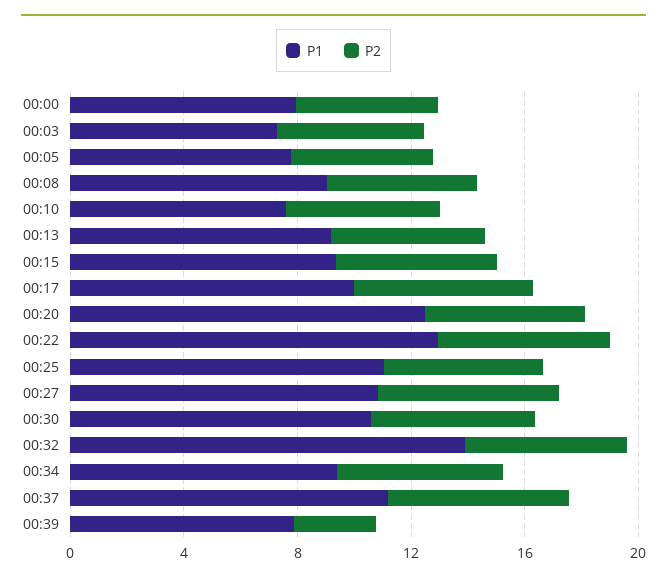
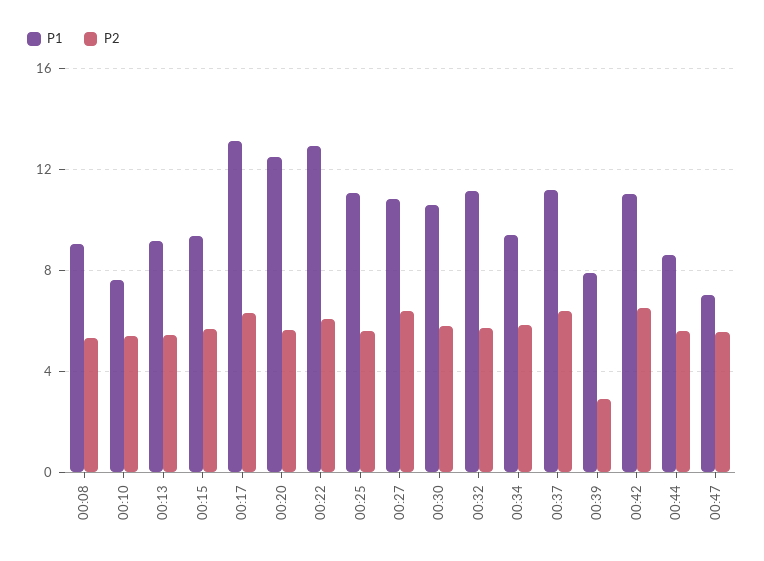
P1, 00:00: 8 -> none
P2, 00:00: 5 -> none
P1, 00:03: 7 -> none
P2, 00:03: 5 -> none
P1, 00:05: 8 -> none
P2, 00:05: 5 -> none
P1, 00:17: 10 -> 13
P1, 00:32: 14 -> 11
P1, 00:42: none -> 11
P2, 00:42: none -> 6.5
P1, 00:44: none -> 8.5
P2, 00:44: none -> 5.5
P1, 00:47: none -> 7
P2, 00:47: none -> 5.5

